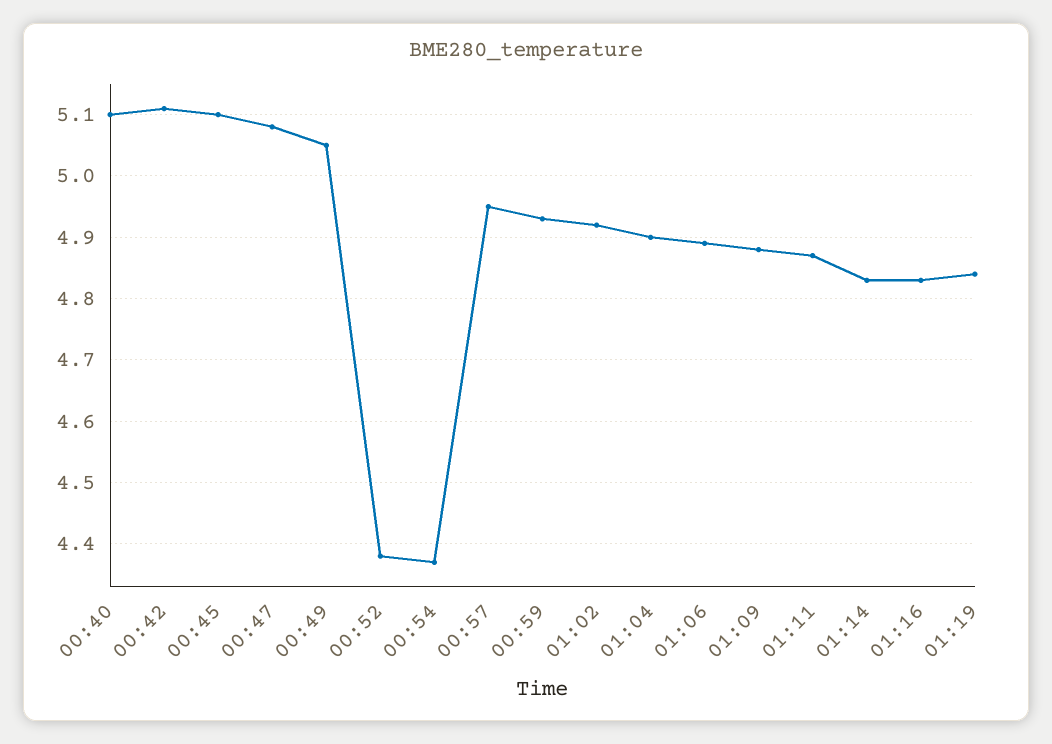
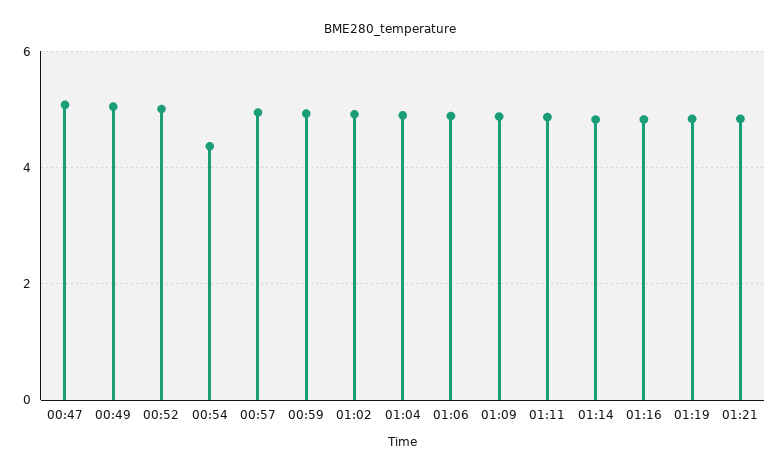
00:40: 5.1 -> none
00:42: 5.11 -> none
00:45: 5.1 -> none
00:52: 4.38 -> 5
01:21: none -> 4.8

